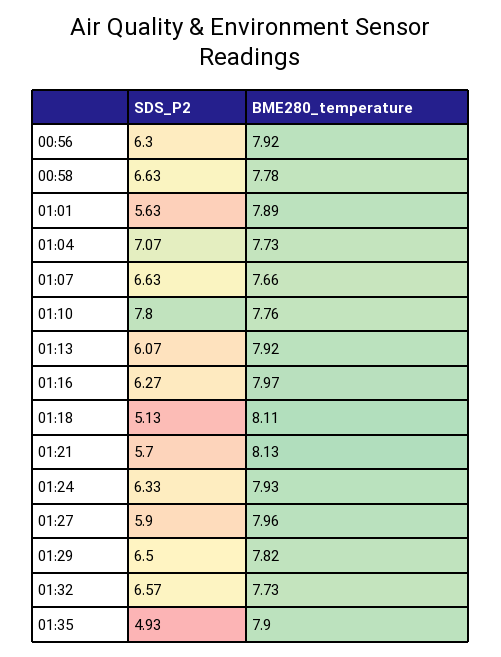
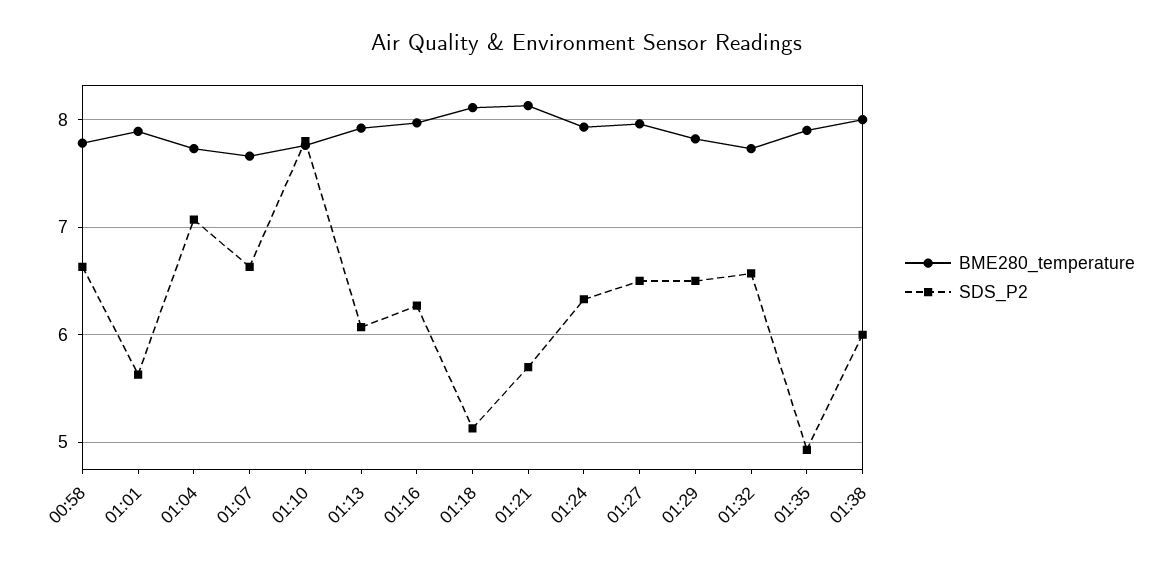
SDS_P2, 00:56: 6.3 -> none
BME280_temperature, 00:56: 7.92 -> none
SDS_P2, 01:27: 5.9 -> 6.5
BME280_temperature, 01:38: none -> 8
SDS_P2, 01:38: none -> 6

